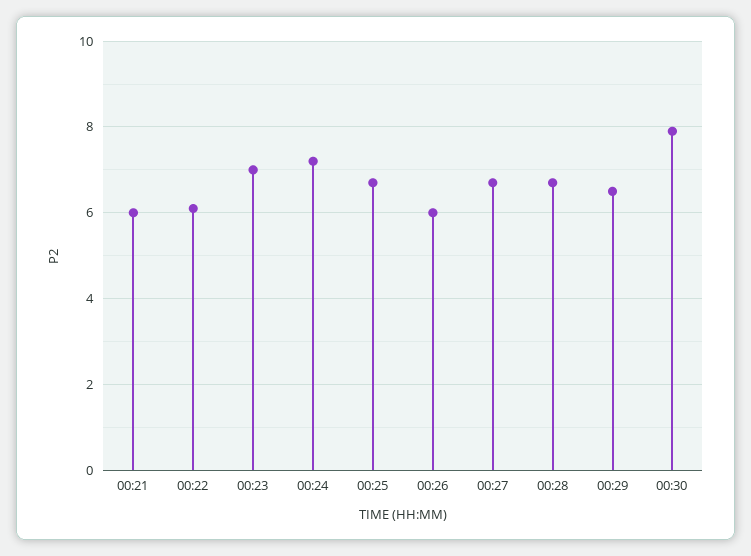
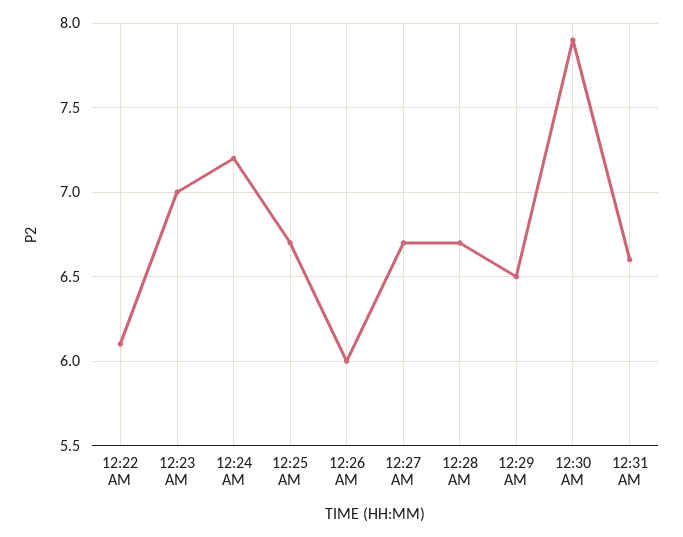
00:21: 6 -> none
12:31 AM: none -> 6.6

